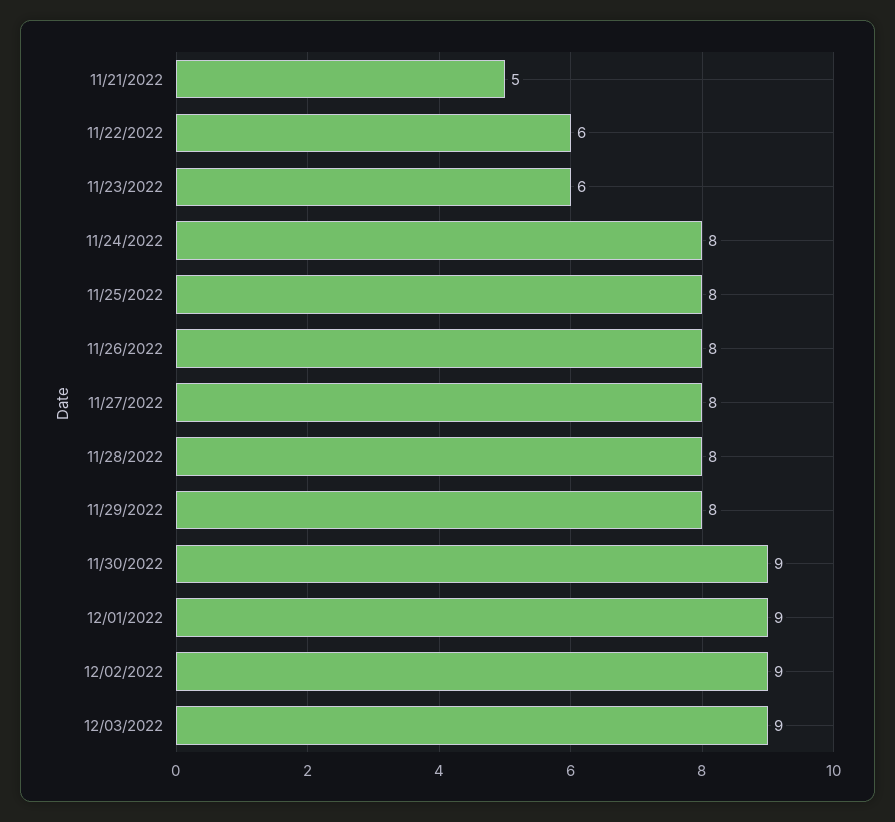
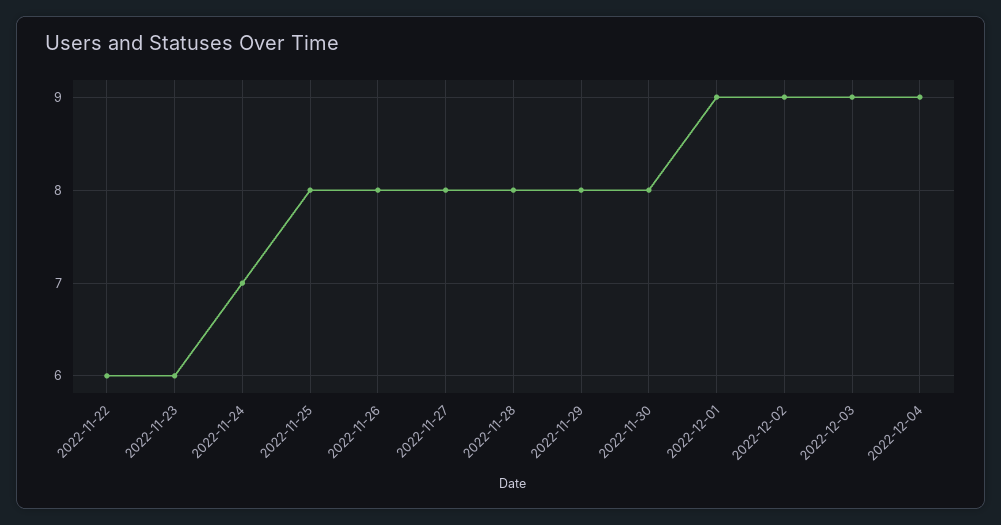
11/21/2022: 5 -> none
11/24/2022: 8 -> 7
11/30/2022: 9 -> 8
2022-12-04: none -> 9

